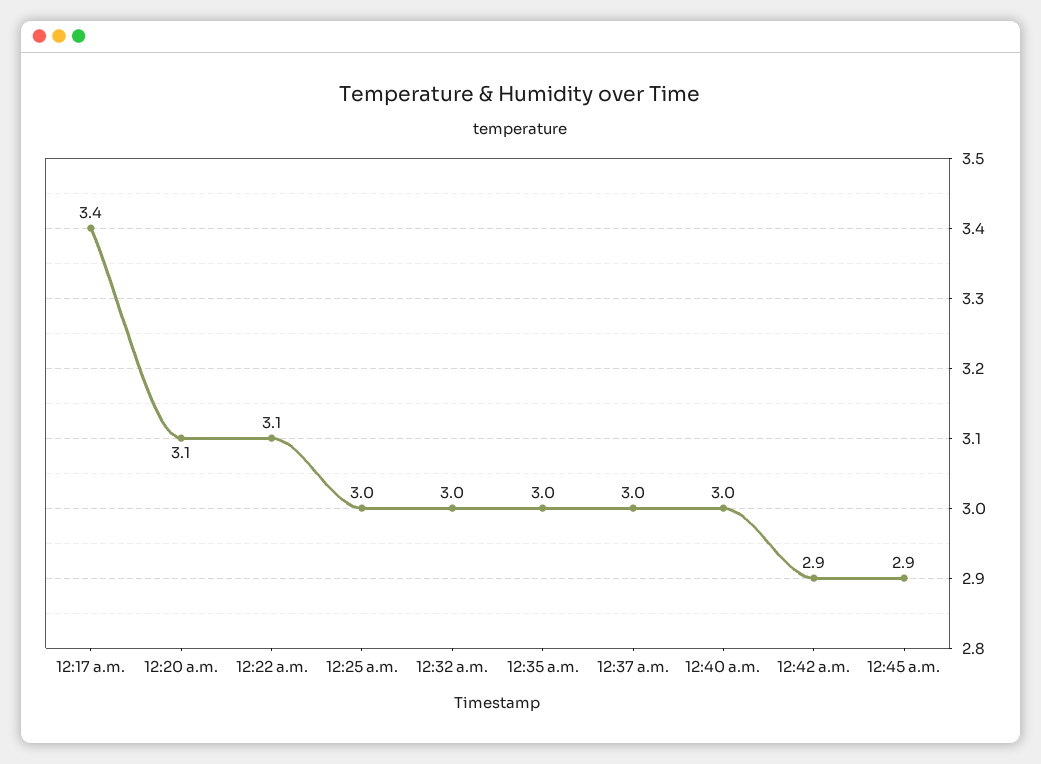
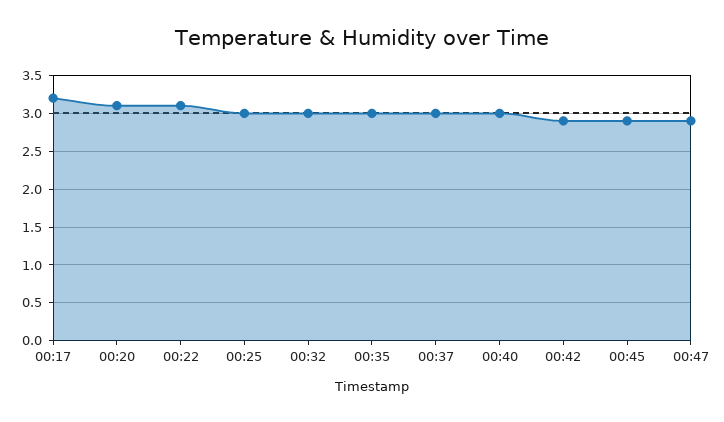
12:17 a.m.: 3.4 -> 3.2
00:47: none -> 2.9

